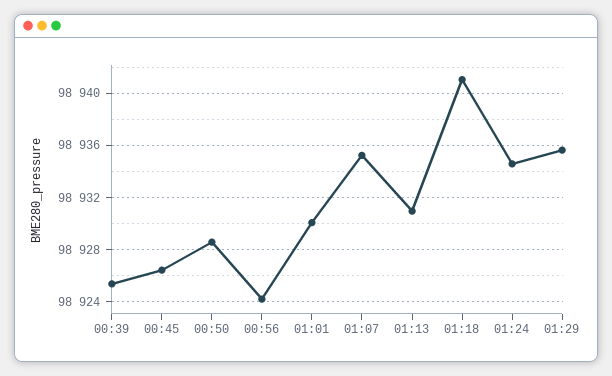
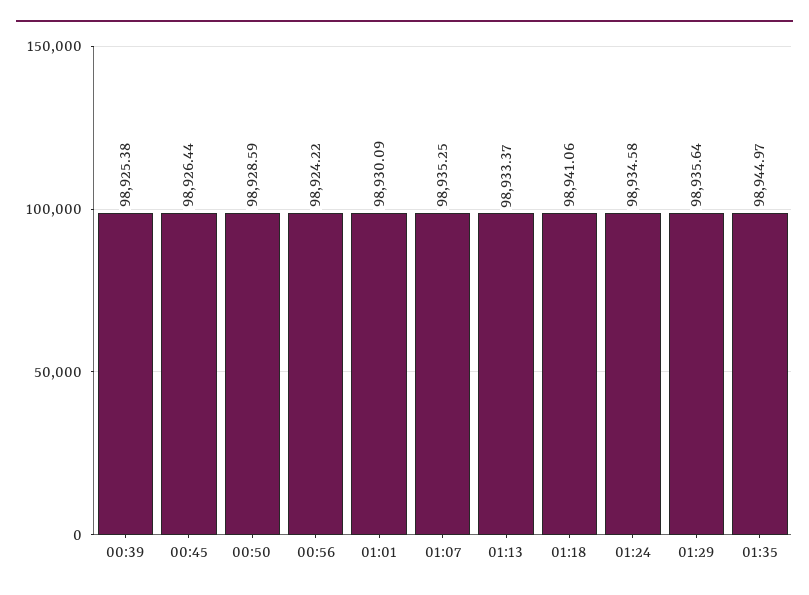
01:13: 98931 -> 98933.37
01:35: none -> 98944.97

